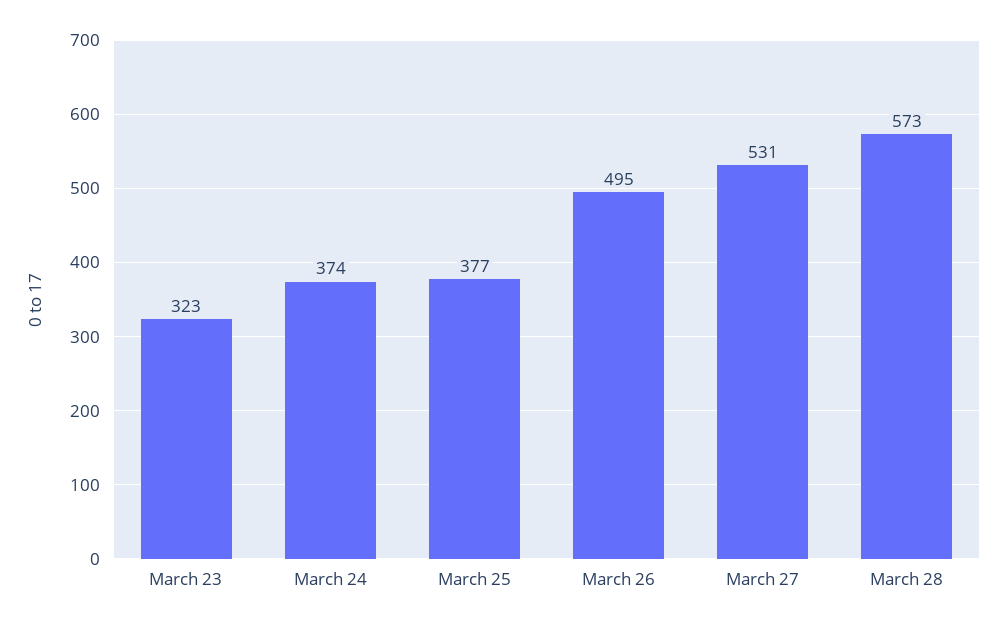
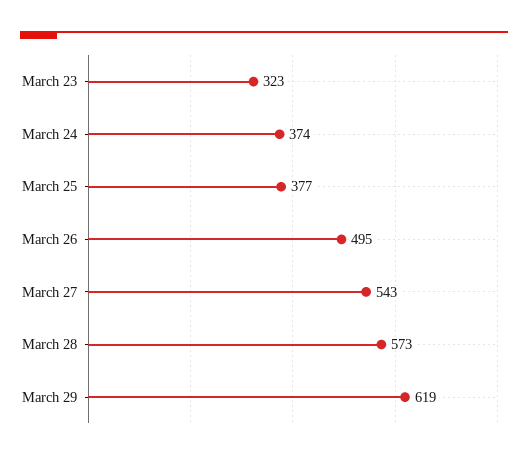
March 27: 531 -> 543
March 29: none -> 619

